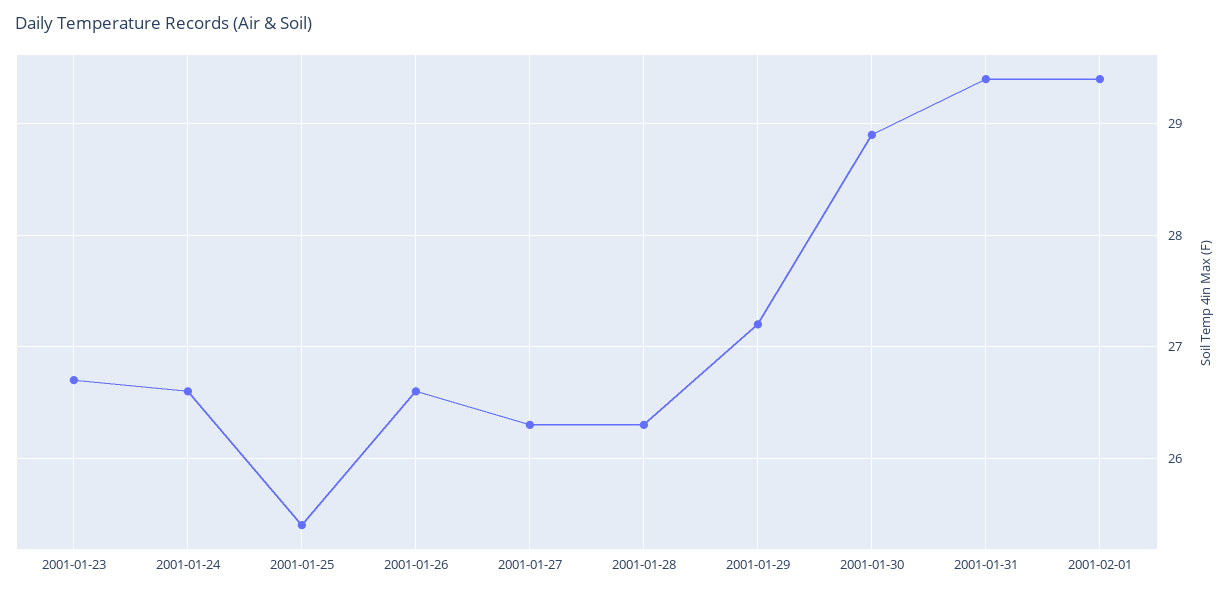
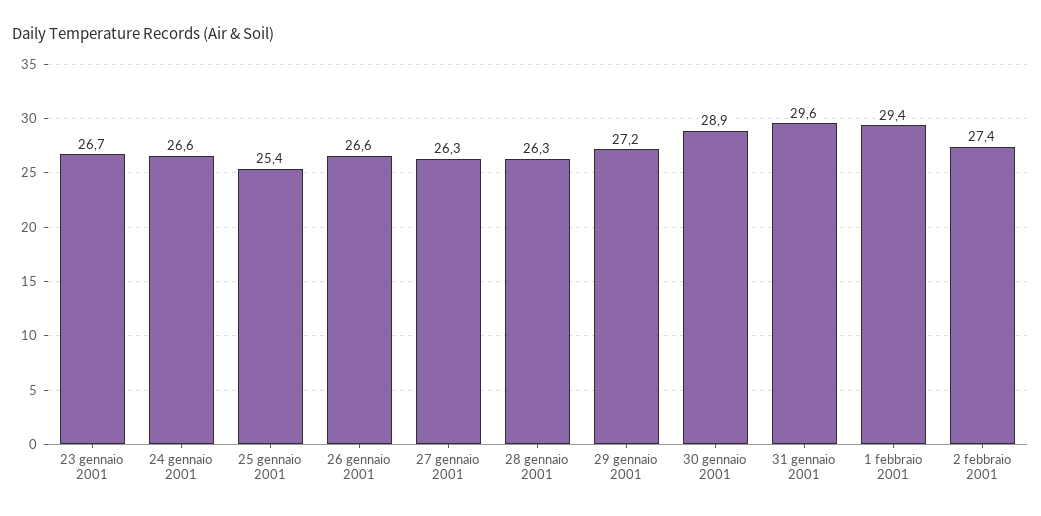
2001-01-31: 29.4 -> 29.6
2 febbraio 2001: none -> 27.4

